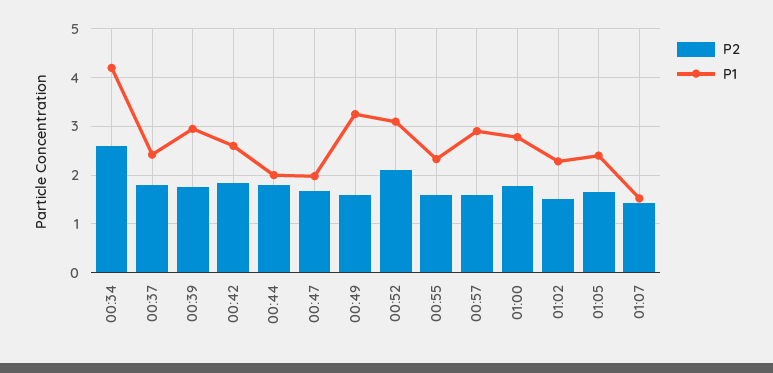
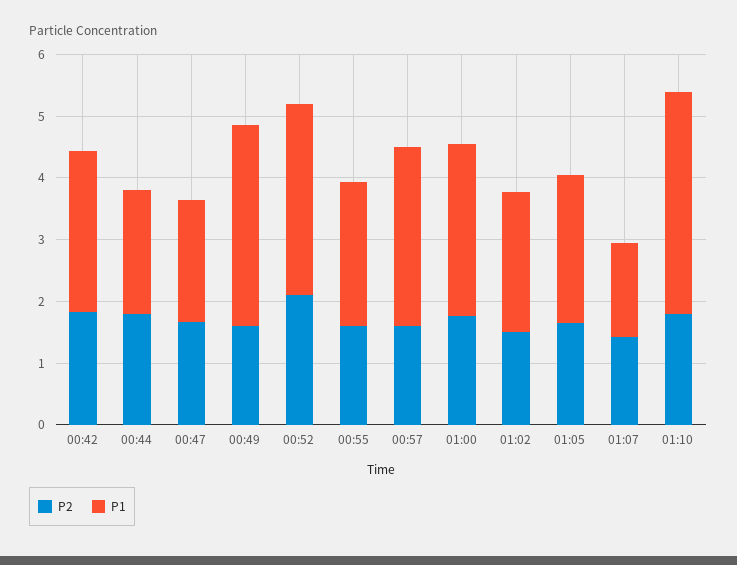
P2, 00:34: 2.6 -> none
P1, 00:34: 4.2 -> none
P2, 00:37: 1.8 -> none
P1, 00:37: 2.4 -> none
P2, 00:39: 1.8 -> none
P1, 00:39: 3 -> none
P2, 01:10: none -> 1.8
P1, 01:10: none -> 3.6

